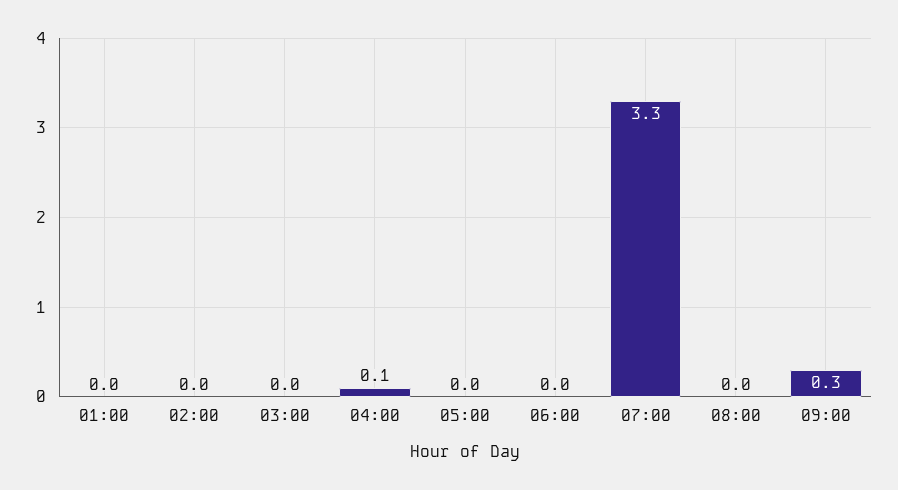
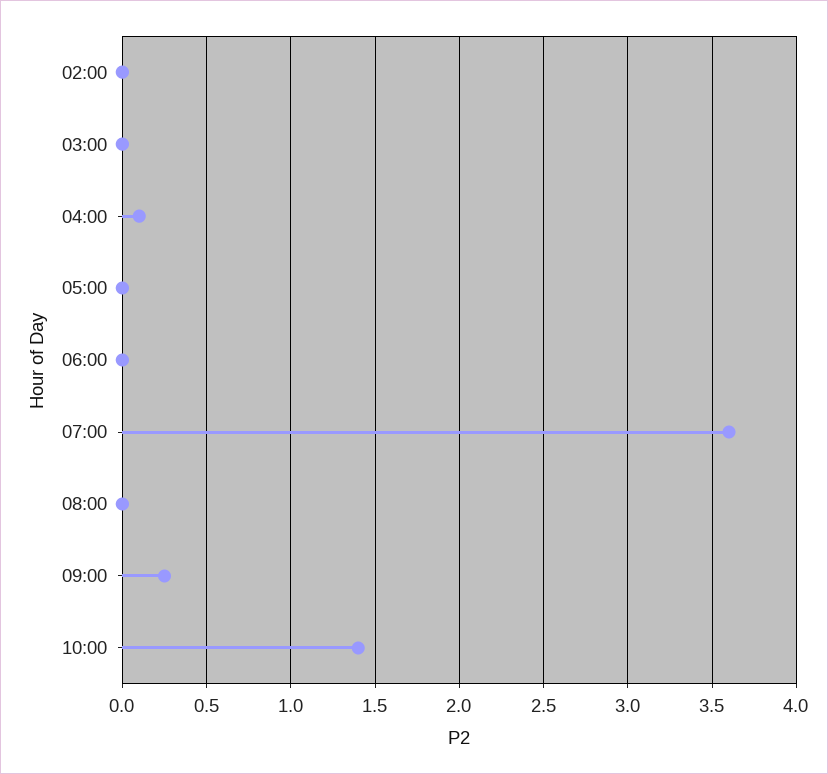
01:00: 0 -> none
07:00: 3.3 -> 3.6
10:00: none -> 1.4

